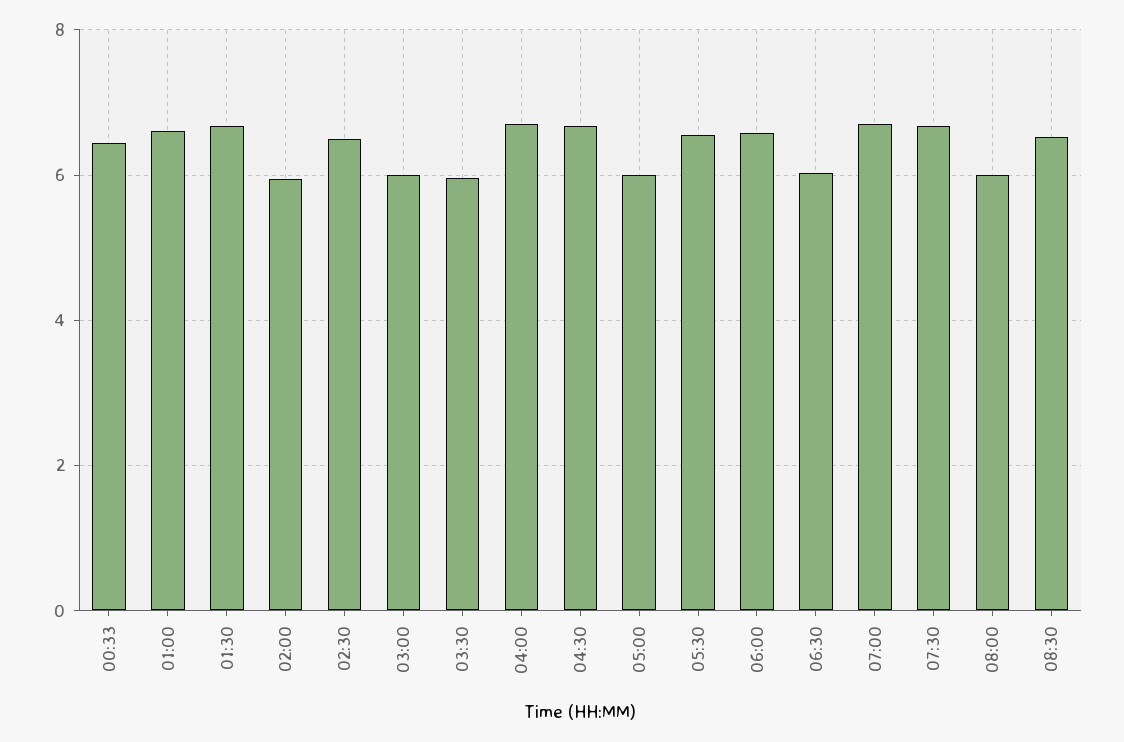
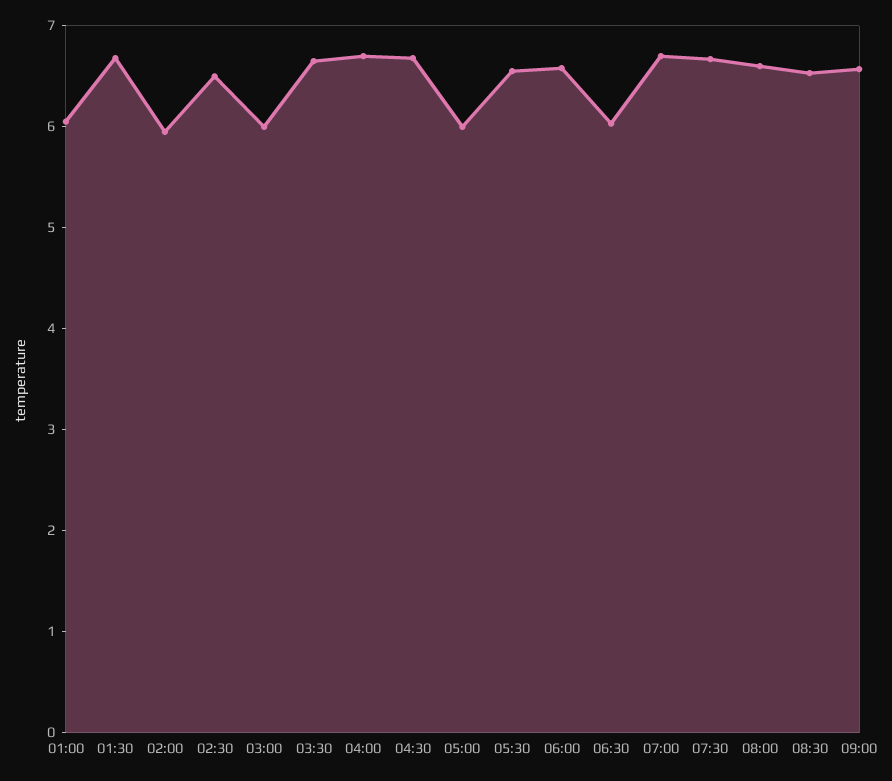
00:33: 6.4 -> none
01:00: 6.6 -> 6
03:30: 6 -> 6.6
08:00: 6 -> 6.6
09:00: none -> 6.6

